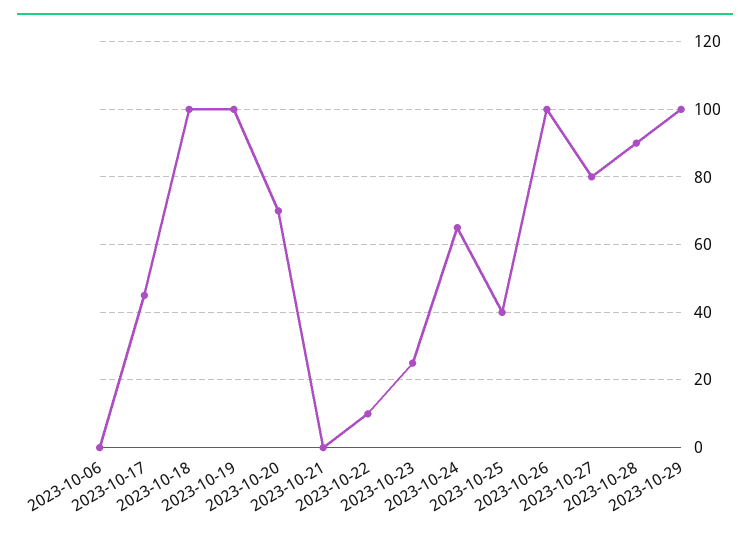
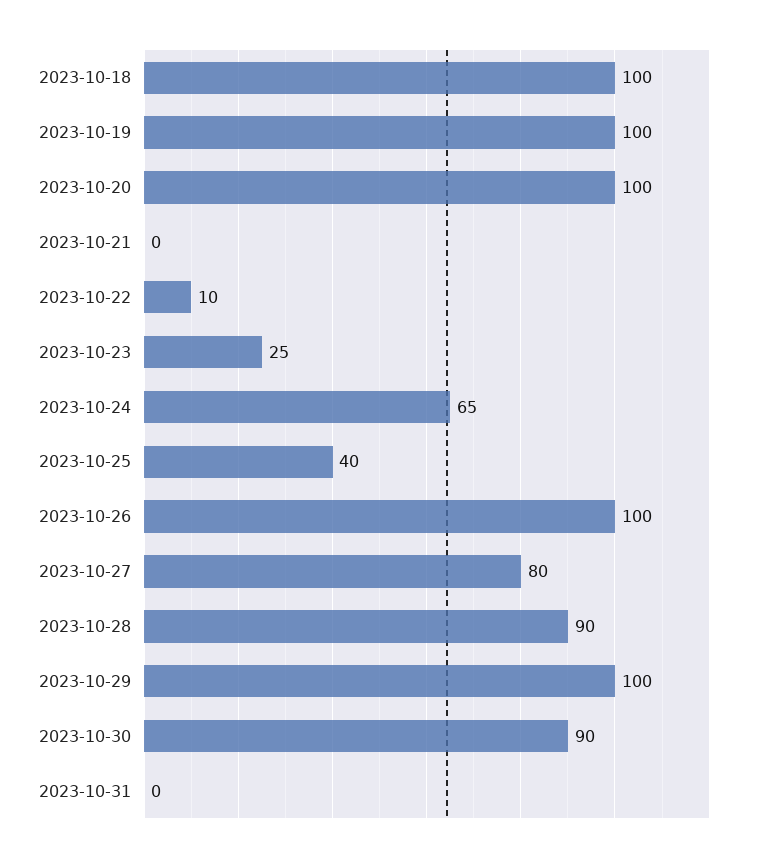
2023-10-06: 0 -> none
2023-10-17: 45 -> none
2023-10-20: 70 -> 100
2023-10-30: none -> 90
2023-10-31: none -> 0

